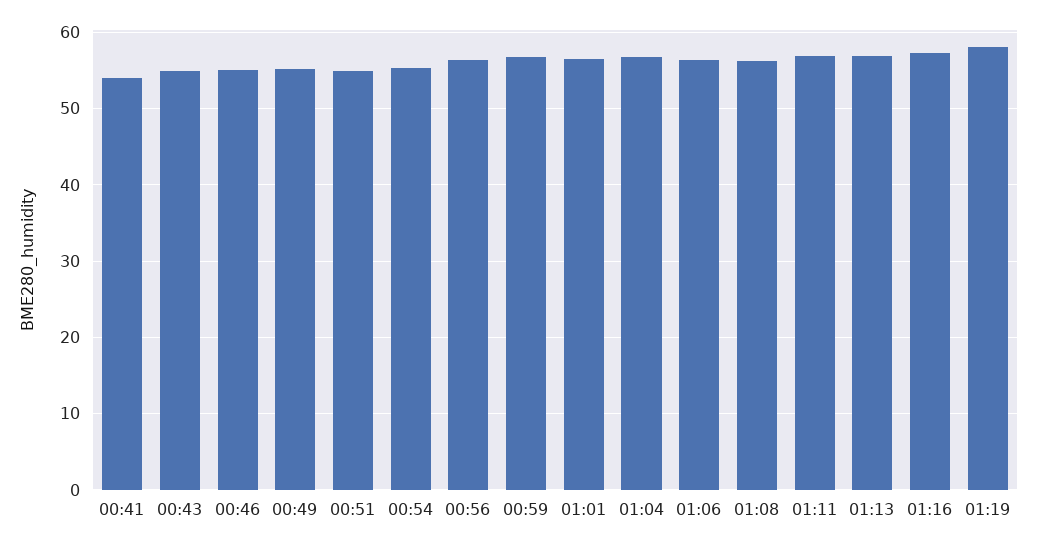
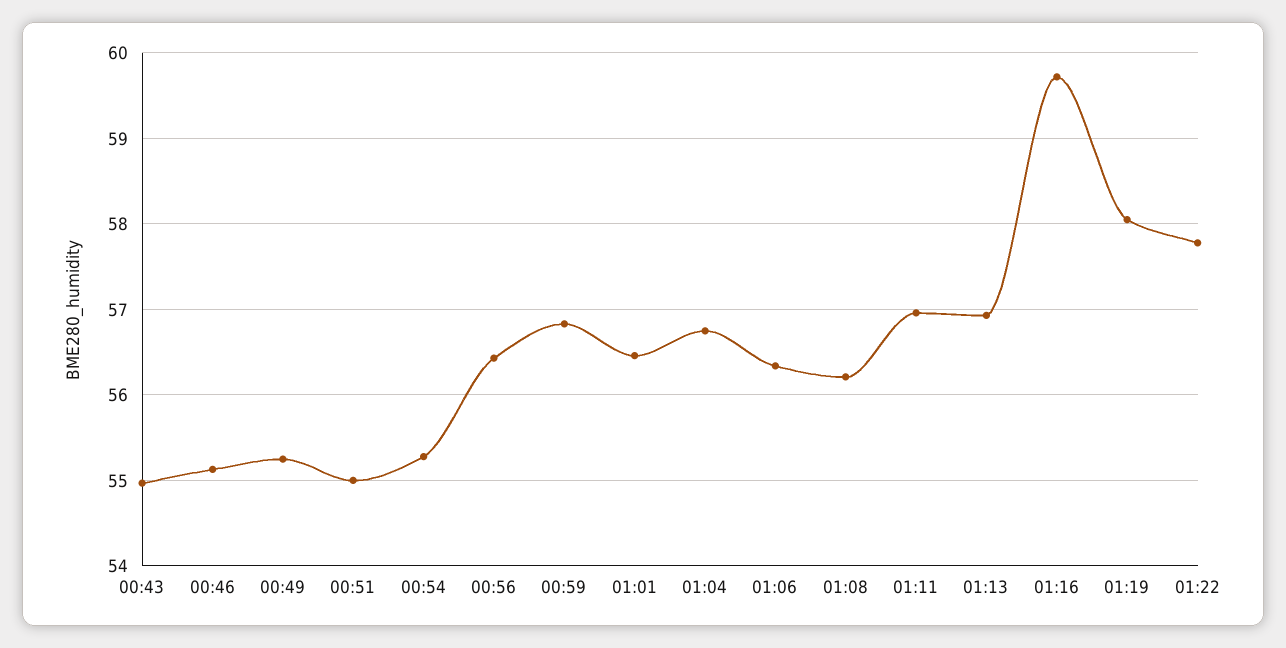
00:41: 54 -> none
01:16: 57 -> 59.7
01:22: none -> 57.8

